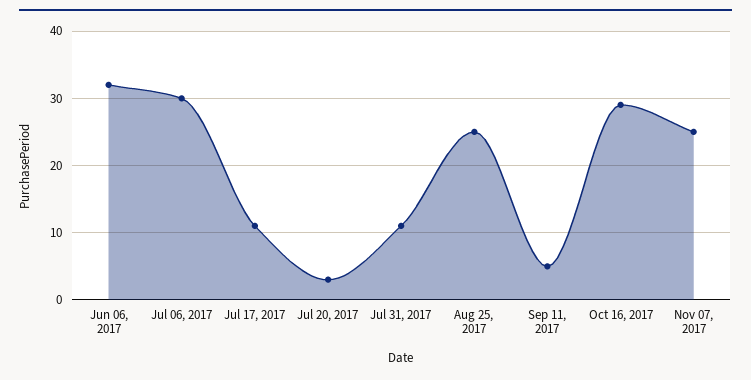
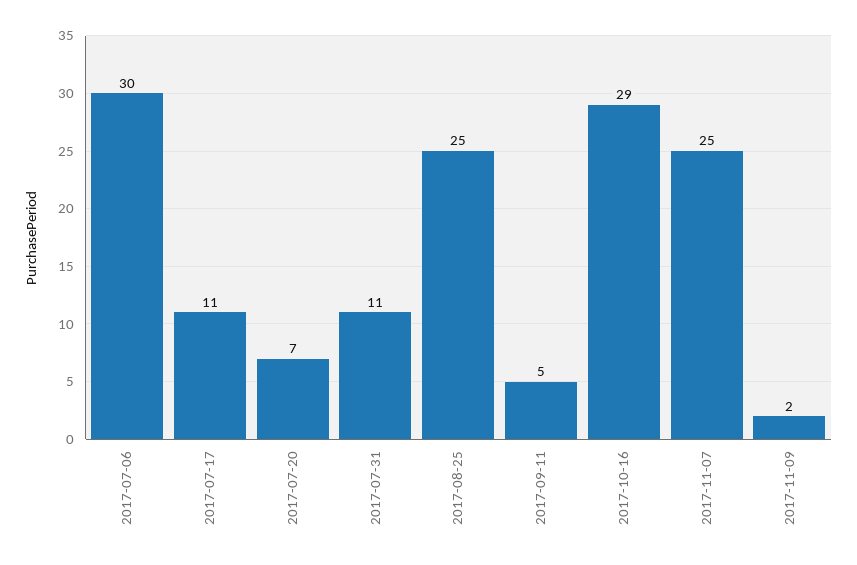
Jun 06, 2017: 32 -> none
Jul 20, 2017: 3 -> 7
2017-11-09: none -> 2

